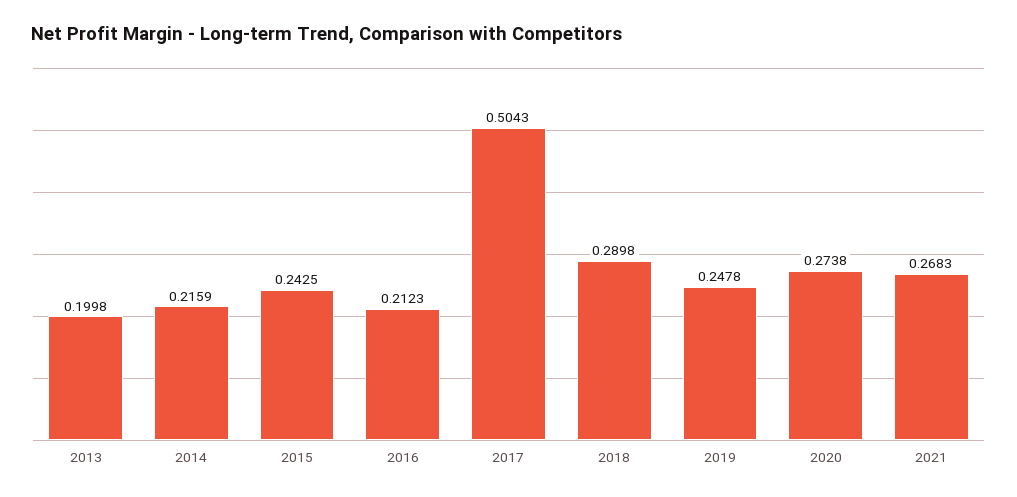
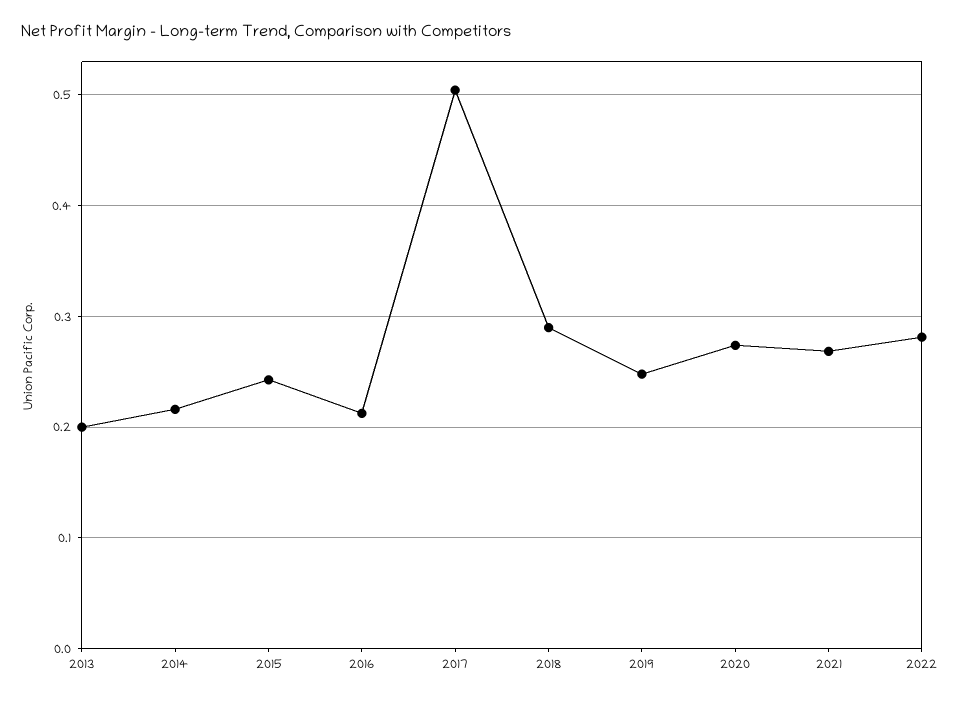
2022: none -> 0.28

